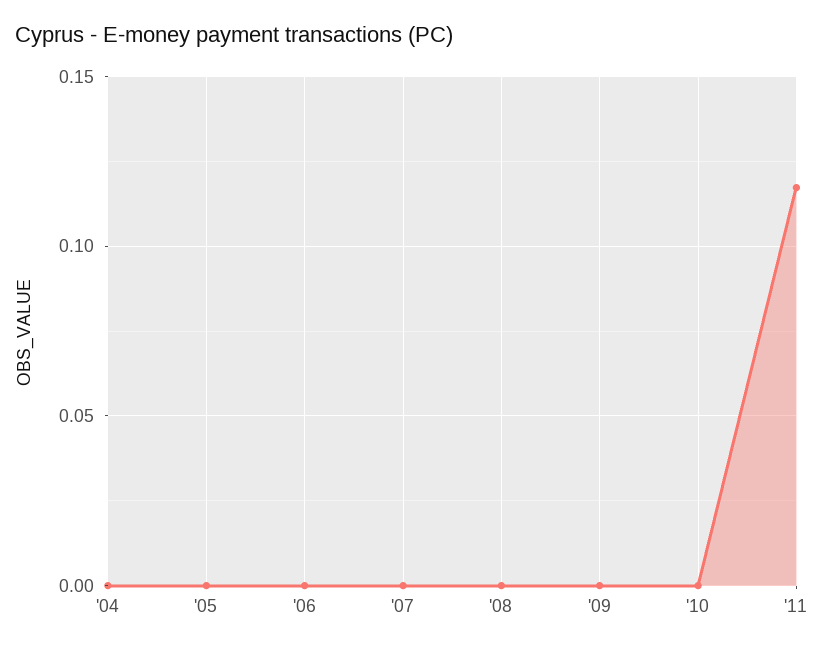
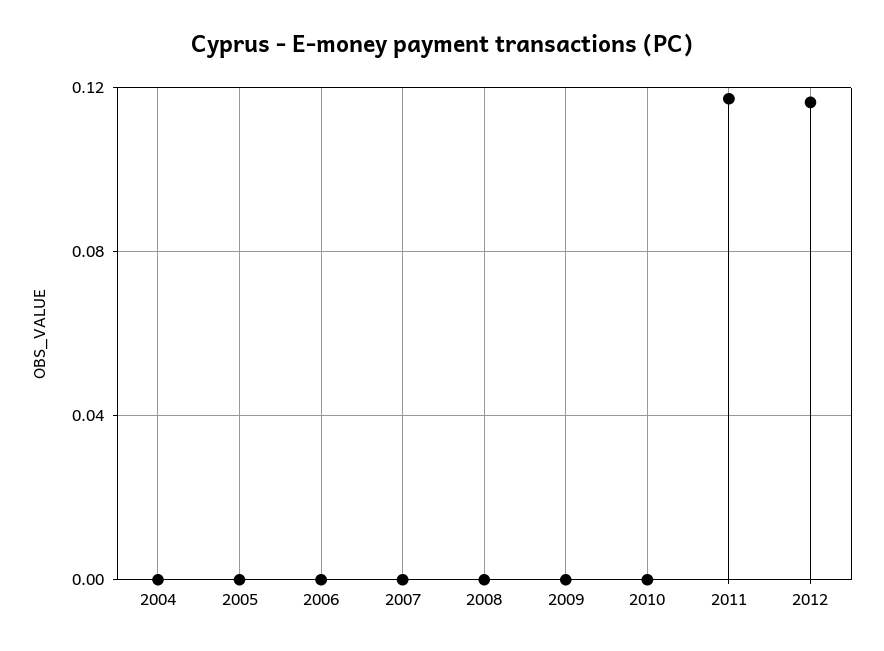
2012: none -> 0.115

